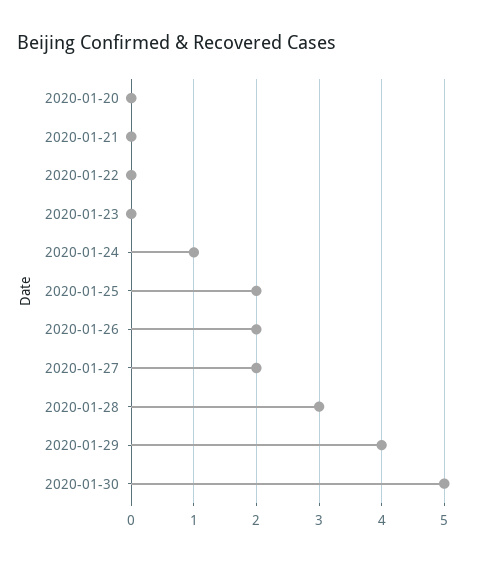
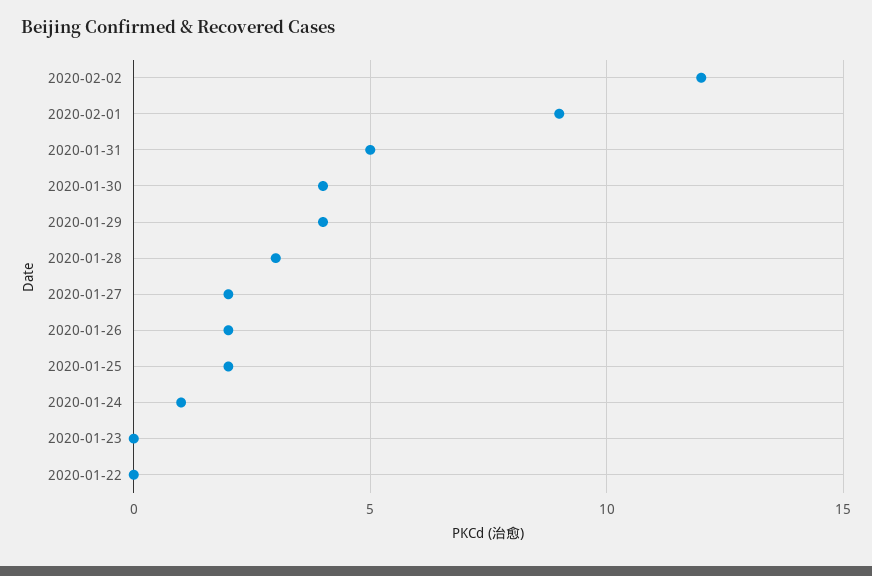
2020-01-20: 0 -> none
2020-01-21: 0 -> none
2020-01-30: 5 -> 4
2020-02-02: none -> 12
2020-02-01: none -> 9
2020-01-31: none -> 5

